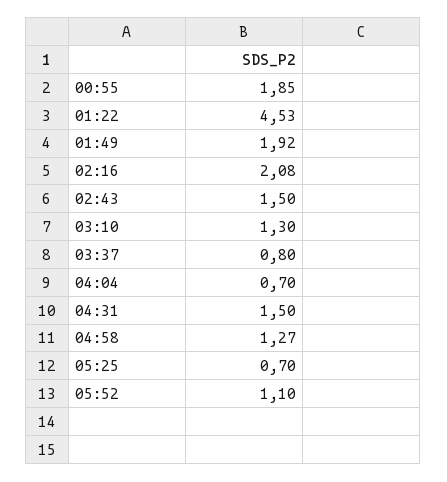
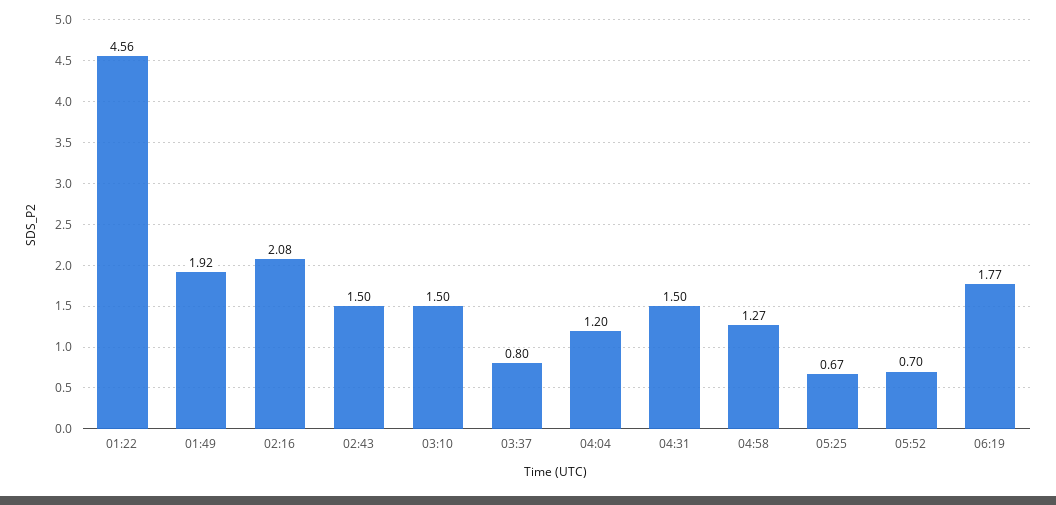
00:55: 1.85 -> none
01:22: 4.53 -> 4.56
03:10: 1.3 -> 1.5
04:04: 0.7 -> 1.2
05:25: 0.7 -> 0.67
05:52: 1.1 -> 0.7
06:19: none -> 1.77

